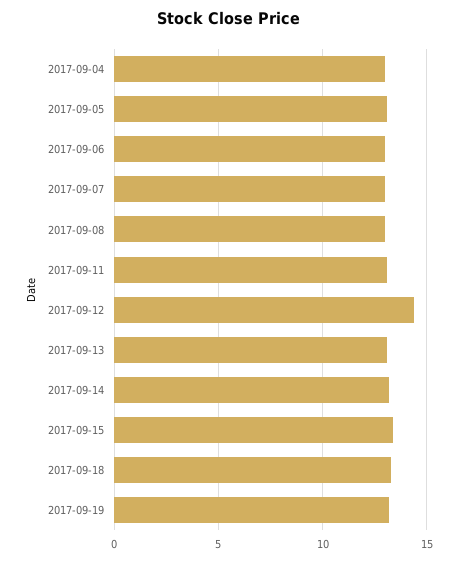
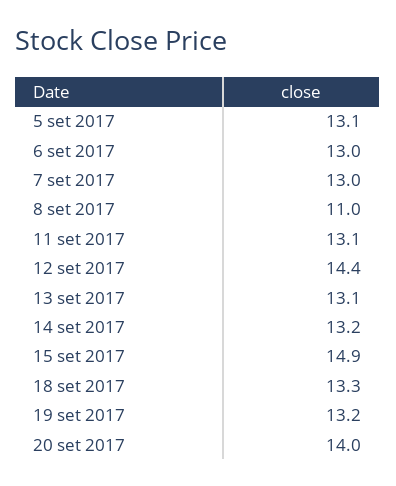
2017-09-04: 13 -> none
2017-09-08: 13 -> 11
2017-09-15: 13.5 -> 14.9
20 set 2017: none -> 14

